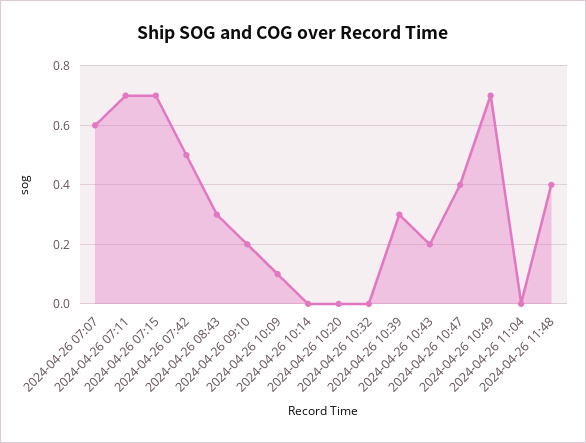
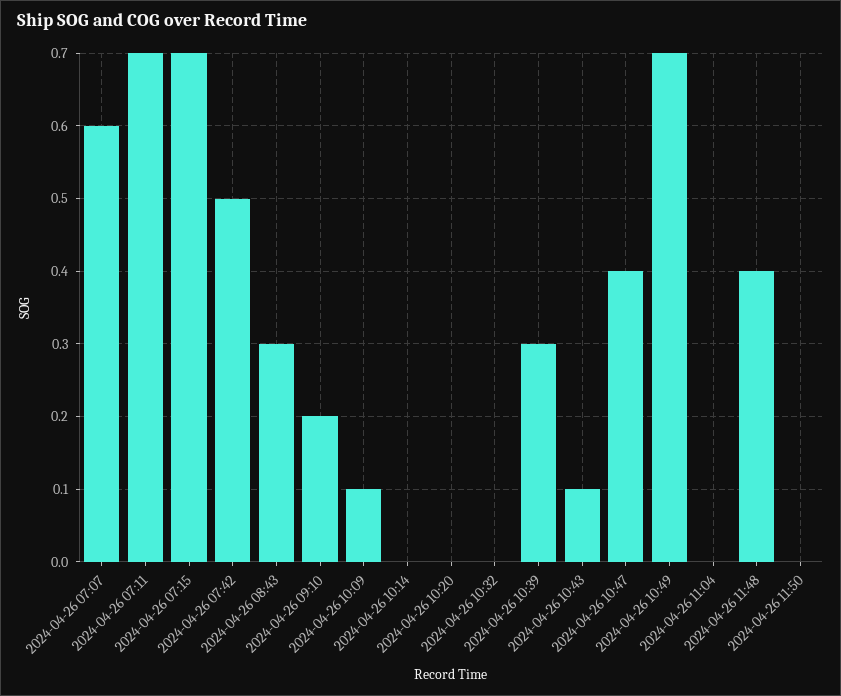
2024-04-26 10:43: 0.2 -> 0.1
2024-04-26 11:50: none -> 0

